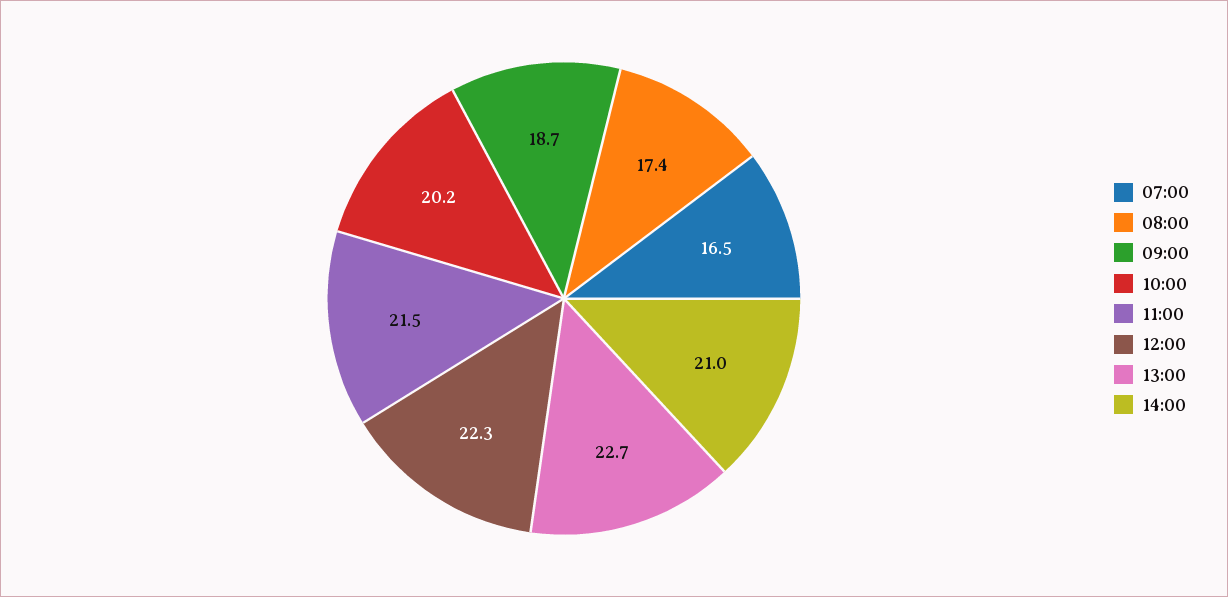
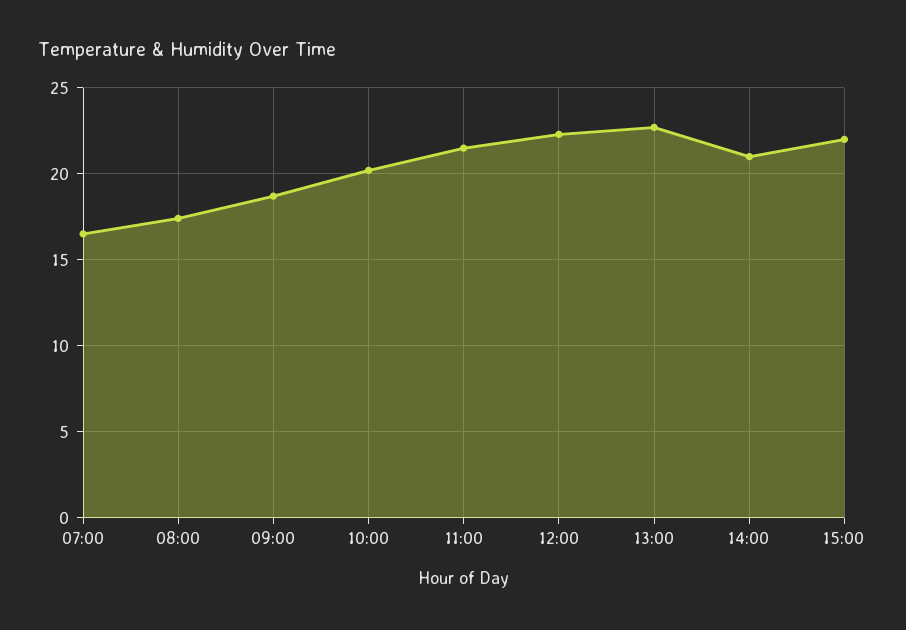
15:00: none -> 22

